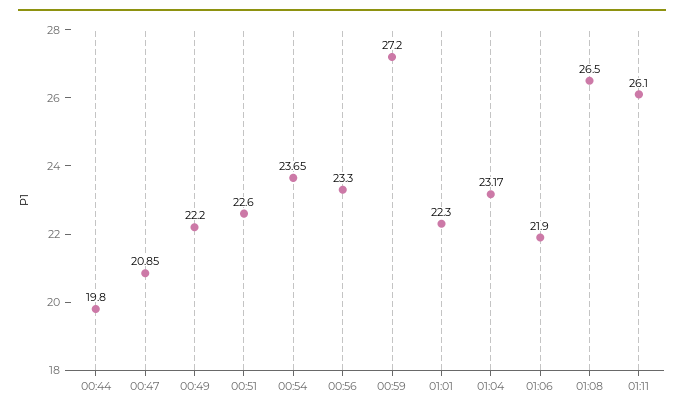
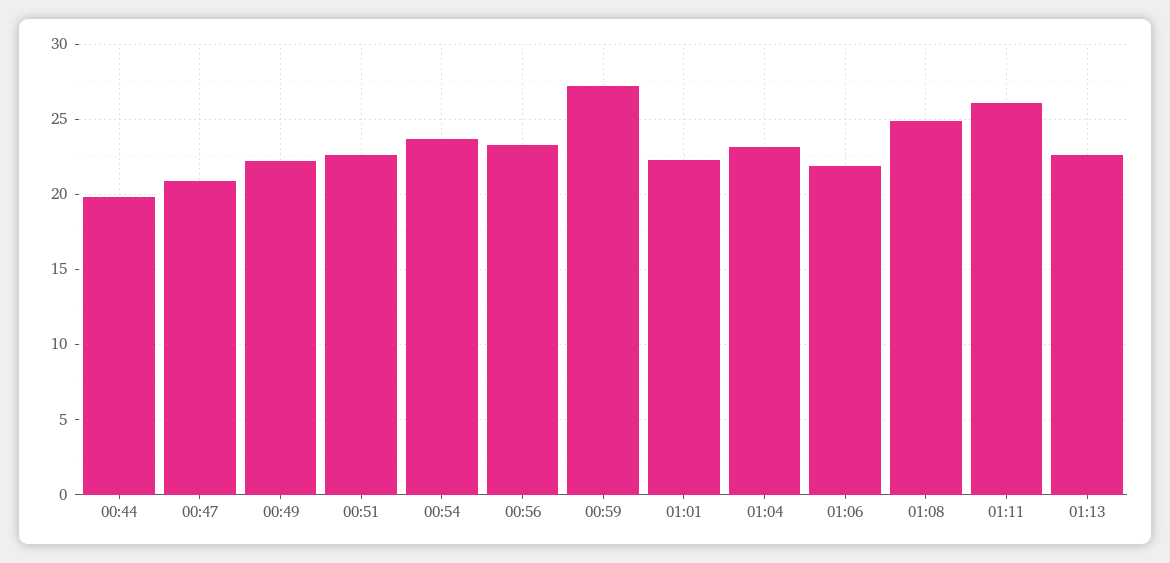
01:08: 26.5 -> 25
01:13: none -> 22.5

